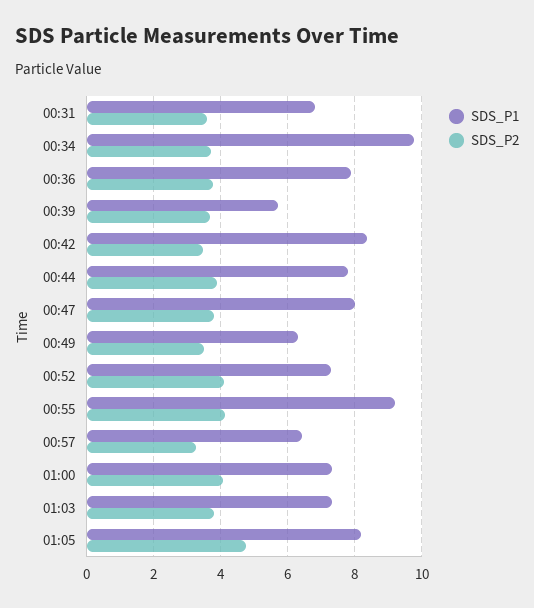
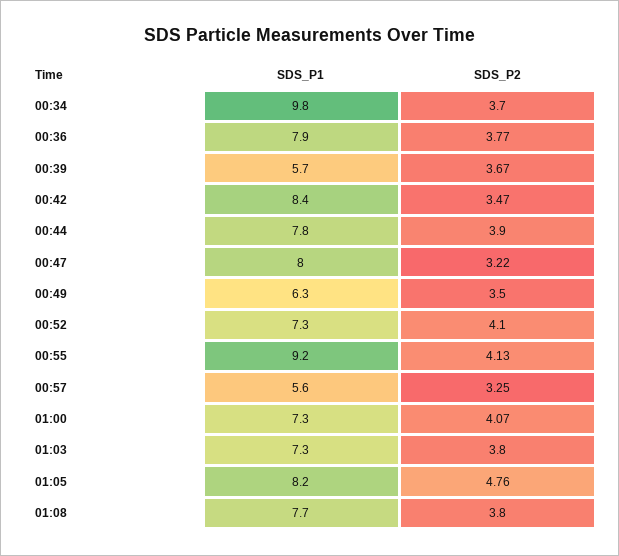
SDS_P1, 00:31: 6.8 -> none
SDS_P2, 00:31: 3.6 -> none
SDS_P2, 00:47: 3.8 -> 3.22
SDS_P1, 00:57: 6.4 -> 5.6
SDS_P1, 01:08: none -> 7.7
SDS_P2, 01:08: none -> 3.8

